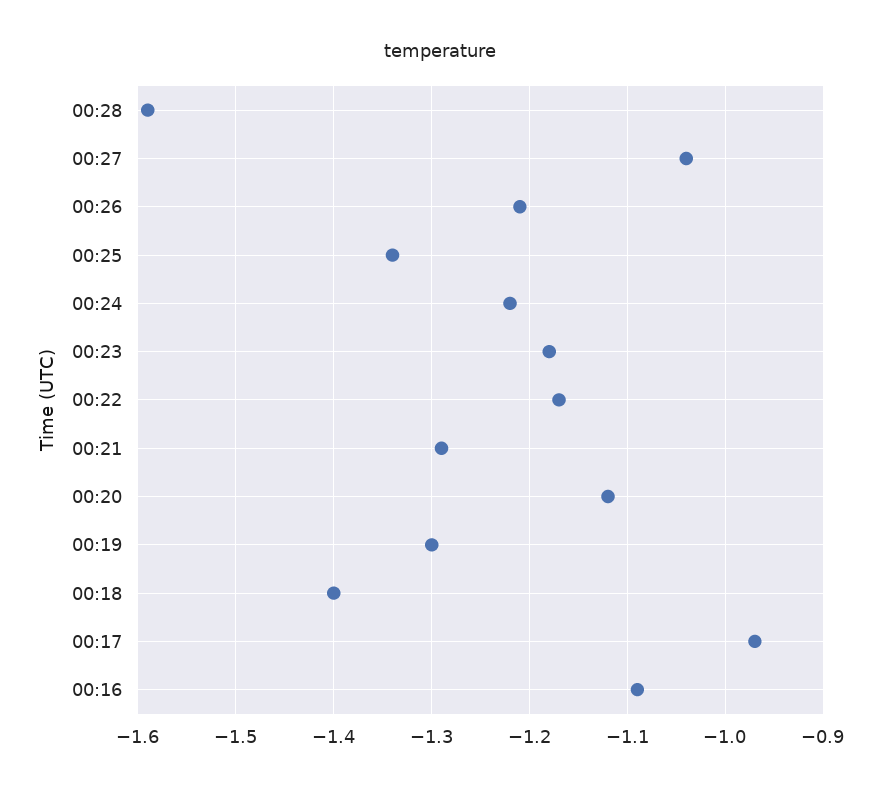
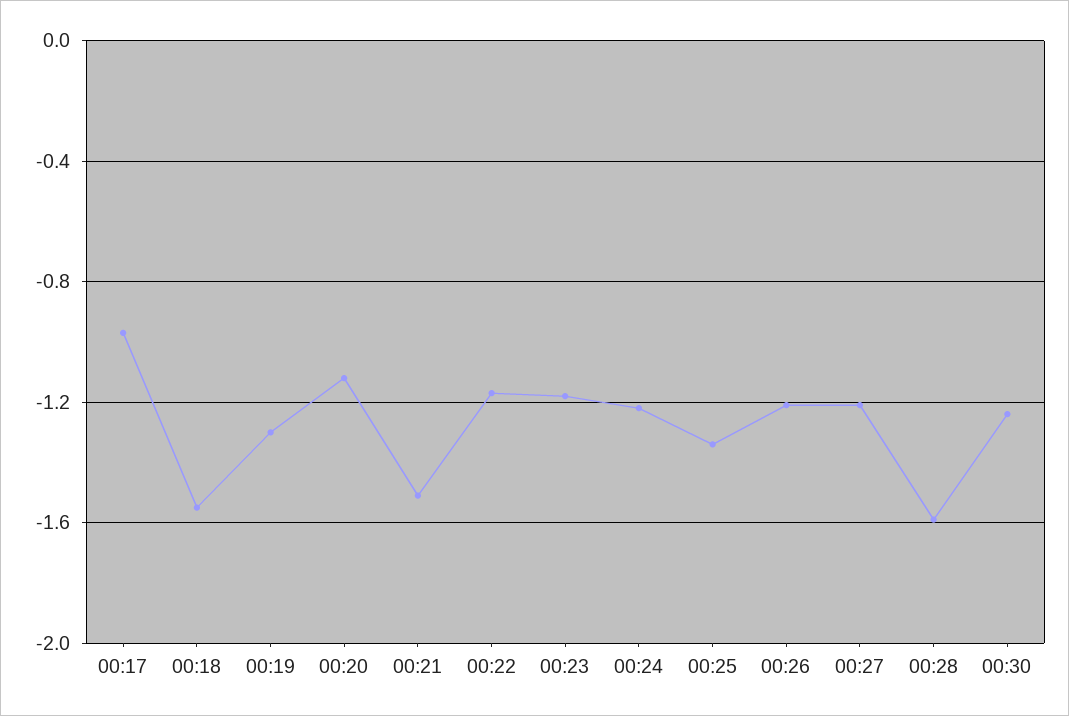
00:27: -1.04 -> -1.2
00:21: -1.29 -> -1.5
00:18: -1.4 -> -1.55
00:16: -1.09 -> none
00:30: none -> -1.25

